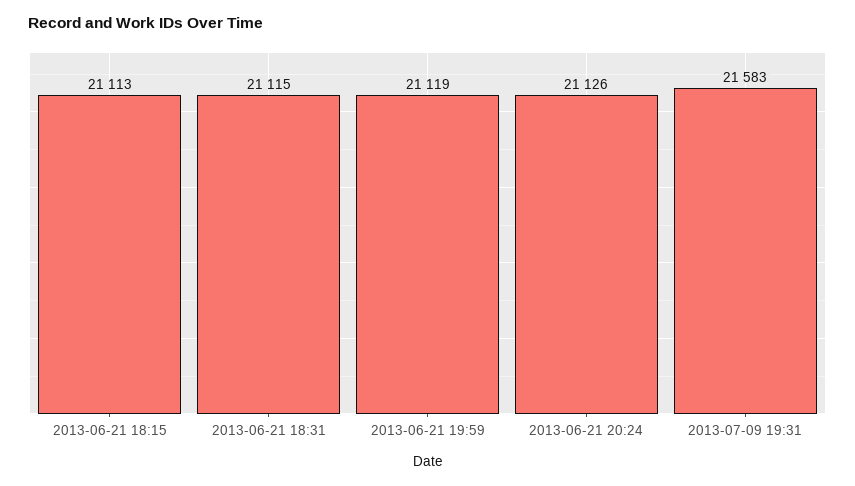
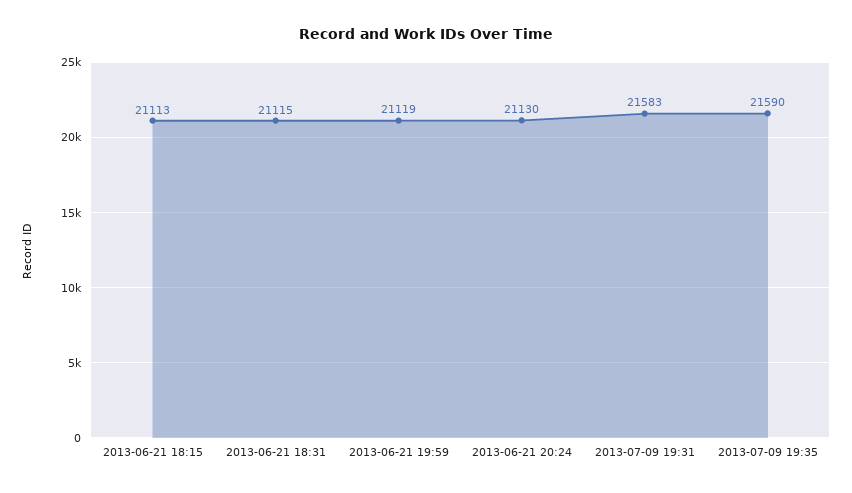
2013-06-21 20:24: 21126 -> 21130
2013-07-09 19:35: none -> 21590

